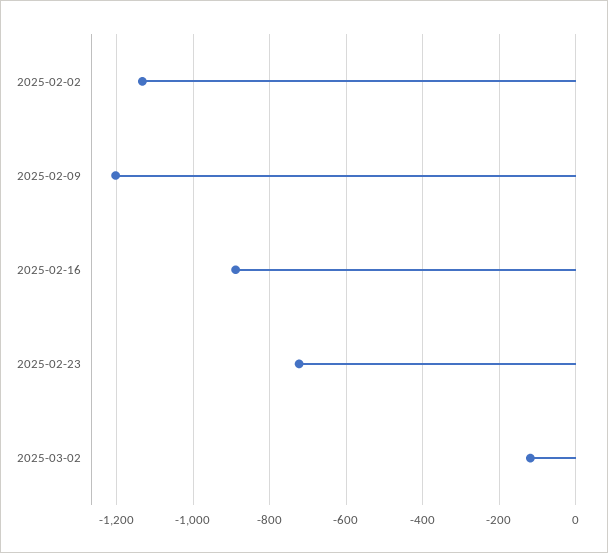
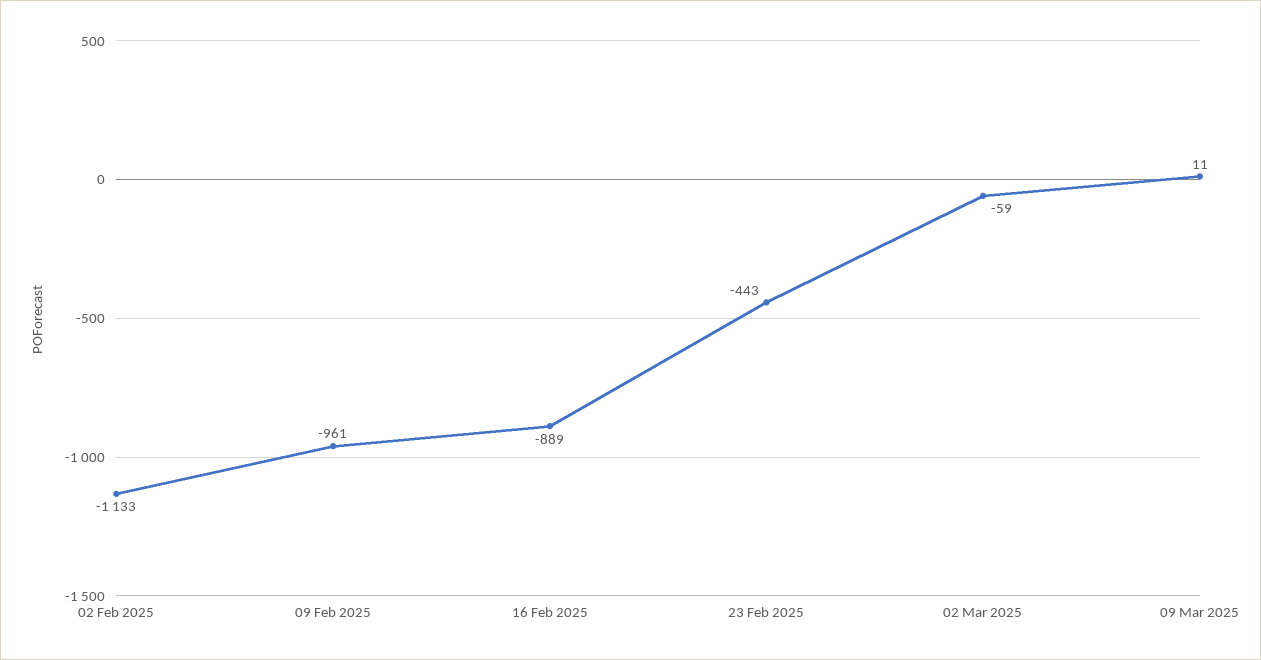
2025-02-09: -1200 -> -961
2025-02-23: -720 -> -443
2025-03-02: -120 -> -59
09 Mar 2025: none -> 11

